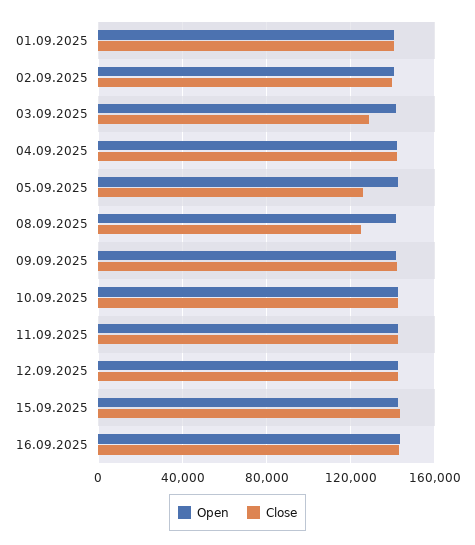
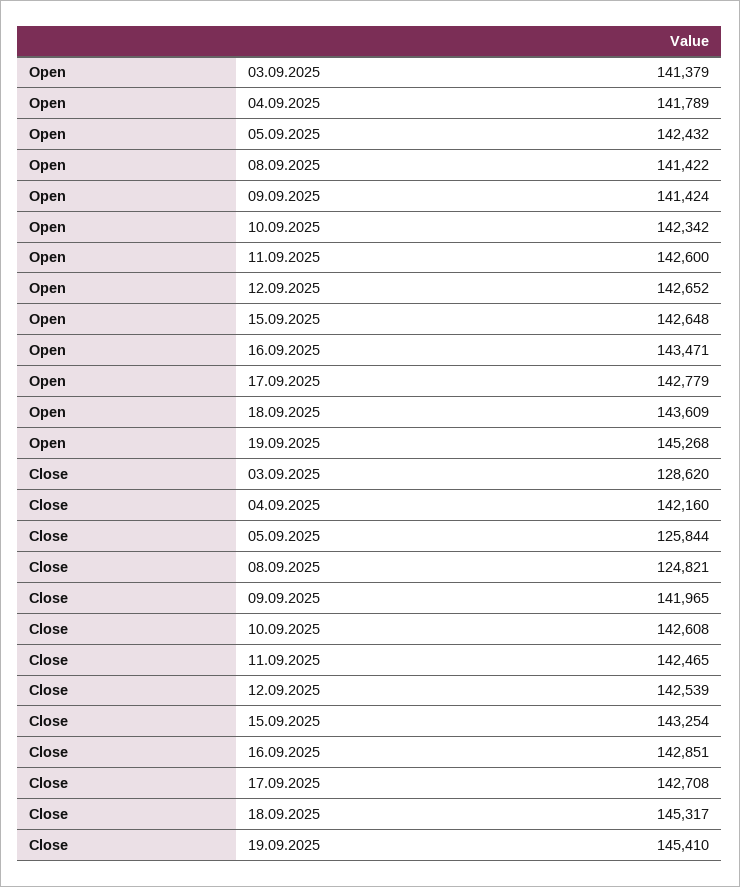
Open, 01.09.2025: 140000 -> none
Close, 01.09.2025: 140000 -> none
Open, 02.09.2025: 140000 -> none
Close, 02.09.2025: 140000 -> none
Open, 17.09.2025: none -> 142779
Open, 18.09.2025: none -> 143609
Open, 19.09.2025: none -> 145268
Close, 17.09.2025: none -> 142708
Close, 18.09.2025: none -> 145317
Close, 19.09.2025: none -> 145410

